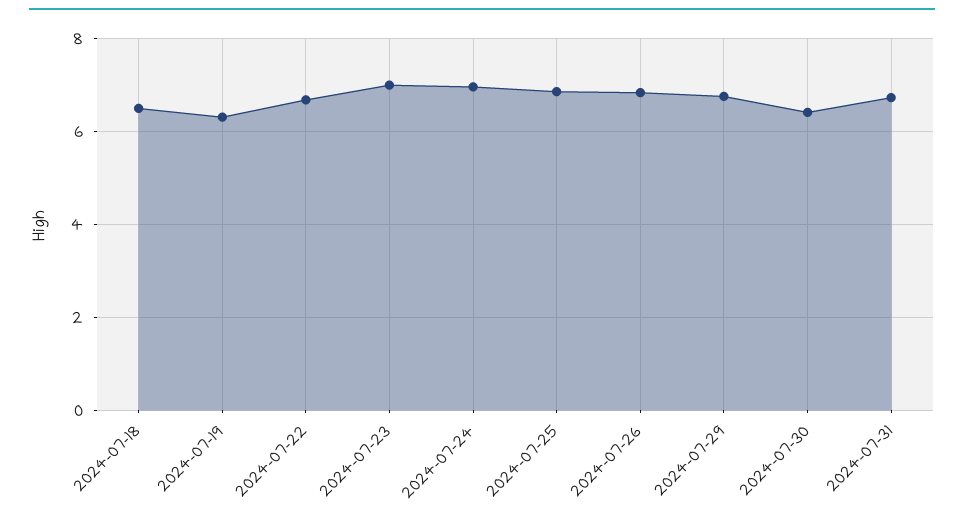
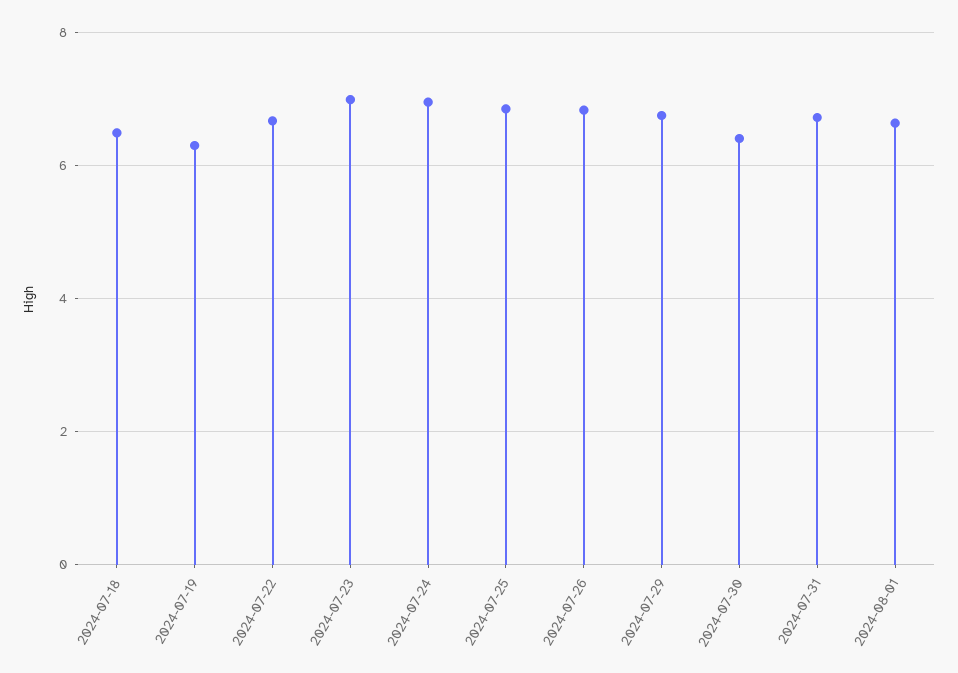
2024-08-01: none -> 6.6

